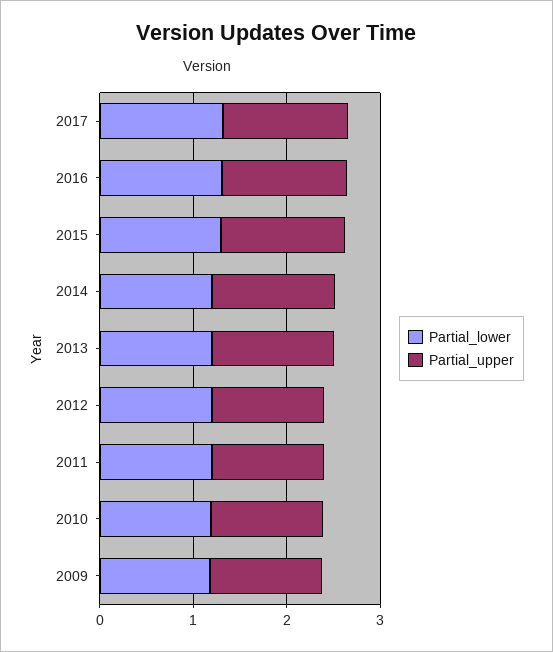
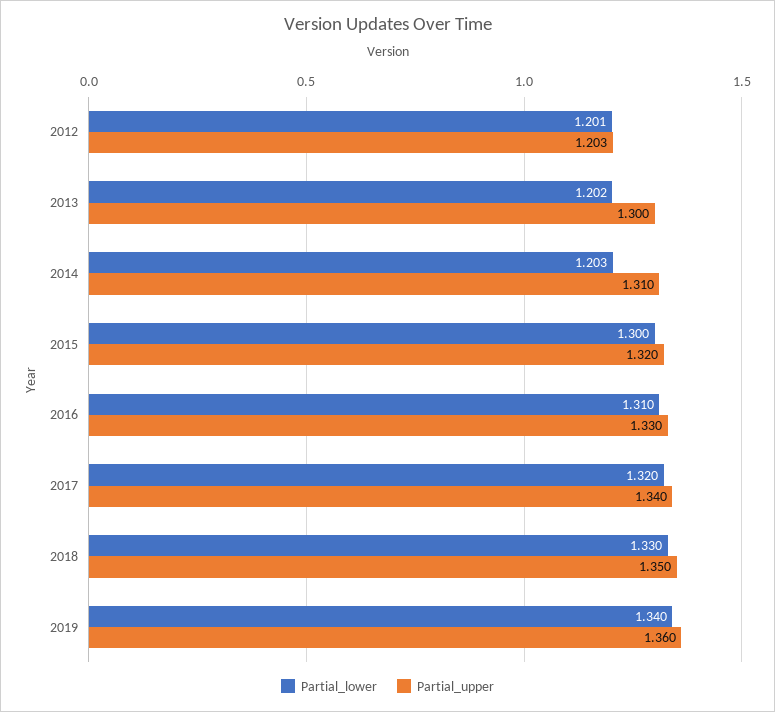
Partial_lower, 2011: 1.2 -> none
Partial_upper, 2011: 1.2 -> none
Partial_lower, 2010: 1.2 -> none
Partial_upper, 2010: 1.2 -> none
Partial_lower, 2009: 1.2 -> none
Partial_upper, 2009: 1.2 -> none
Partial_lower, 2018: none -> 1.33
Partial_upper, 2018: none -> 1.35
Partial_lower, 2019: none -> 1.34
Partial_upper, 2019: none -> 1.36

